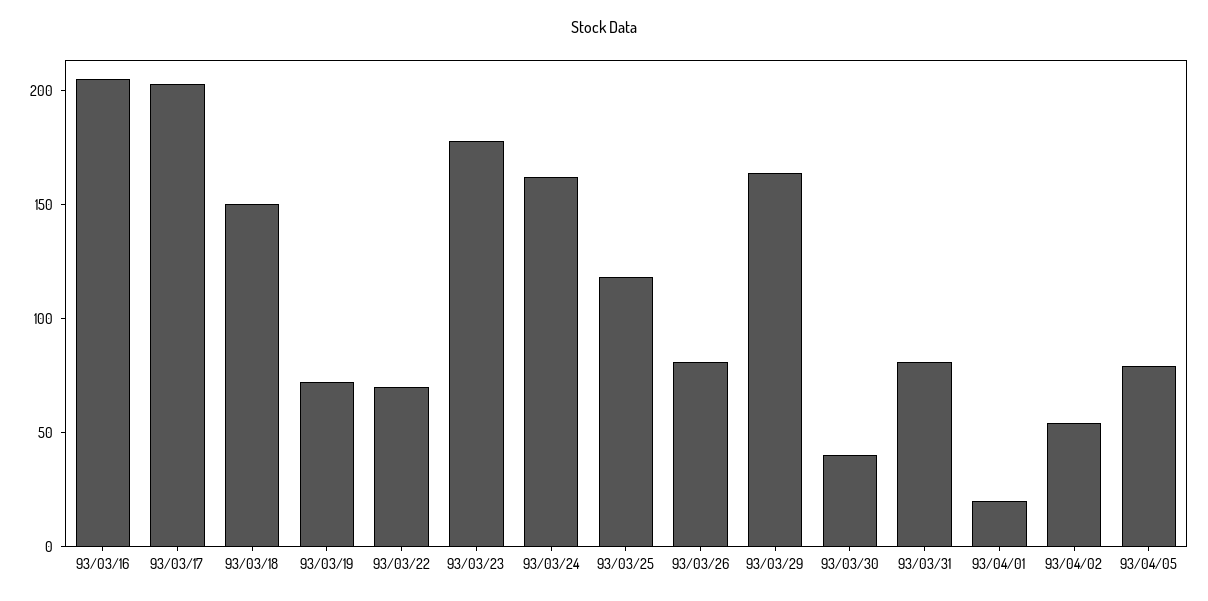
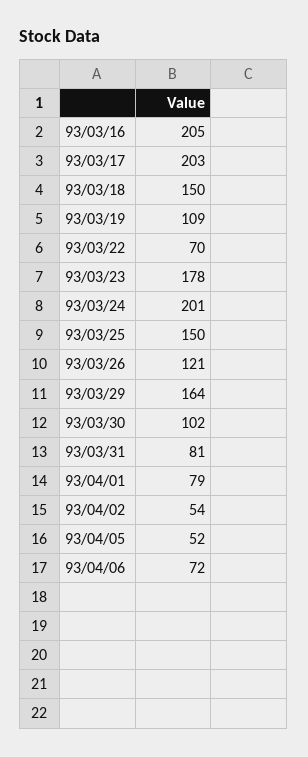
93/03/19: 70 -> 109
93/03/24: 160 -> 201
93/03/25: 120 -> 150
93/03/26: 80 -> 121
93/03/30: 40 -> 102
93/04/01: 20 -> 79
93/04/05: 80 -> 52
93/04/06: none -> 72

